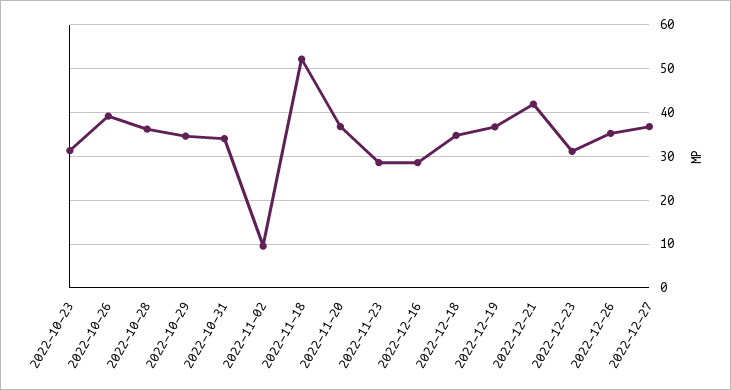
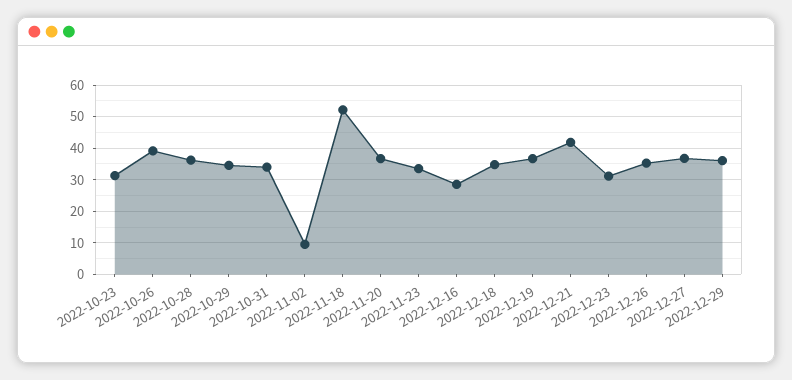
2022-11-23: 28 -> 34
2022-12-29: none -> 36

